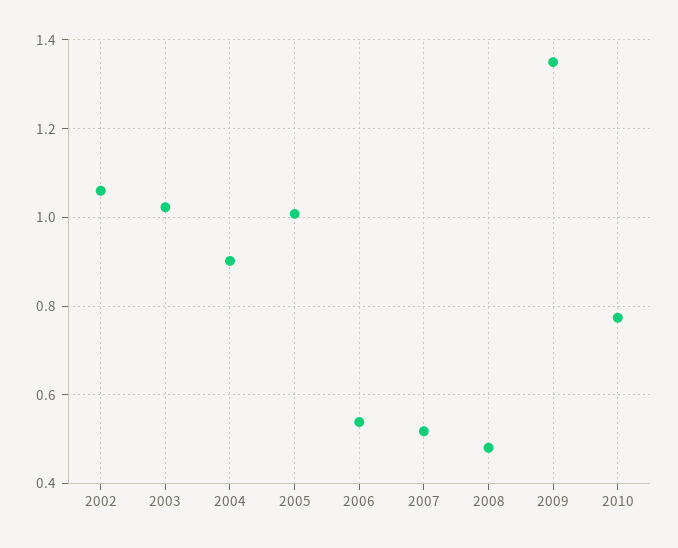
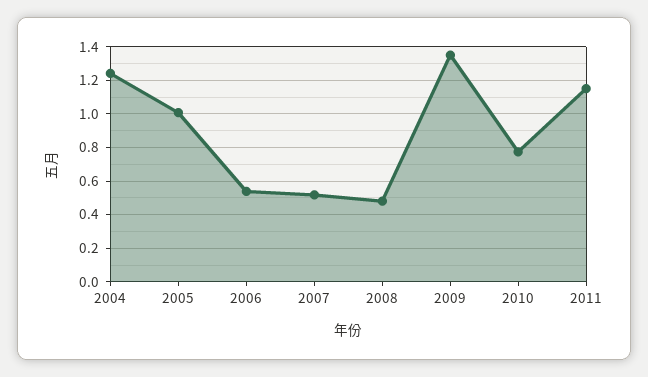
2002: 1.06 -> none
2003: 1.02 -> none
2004: 0.9 -> 1.25
2011: none -> 1.15

